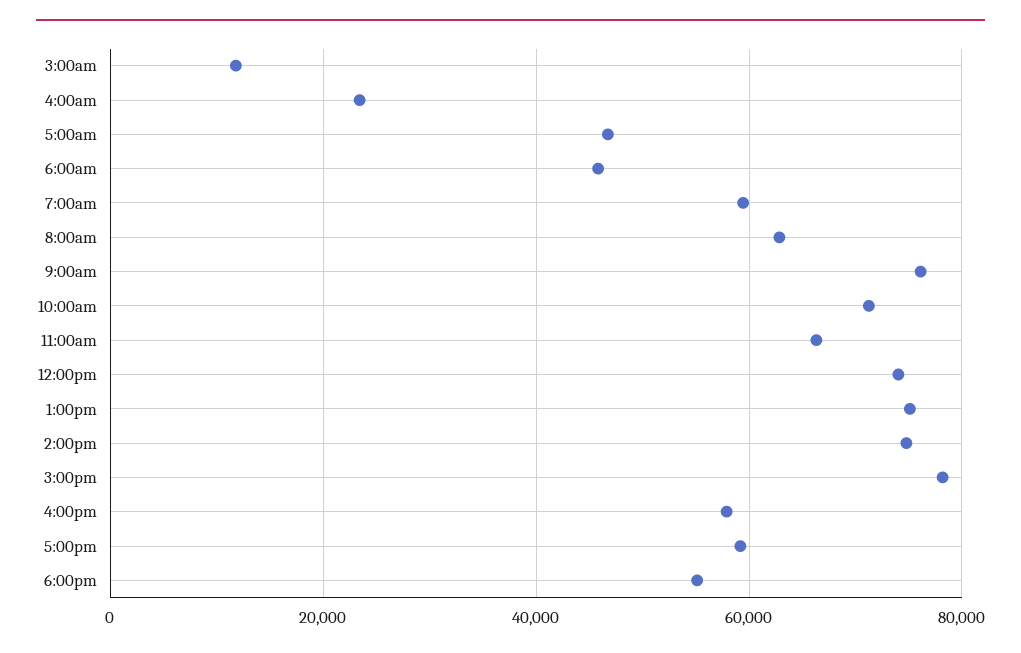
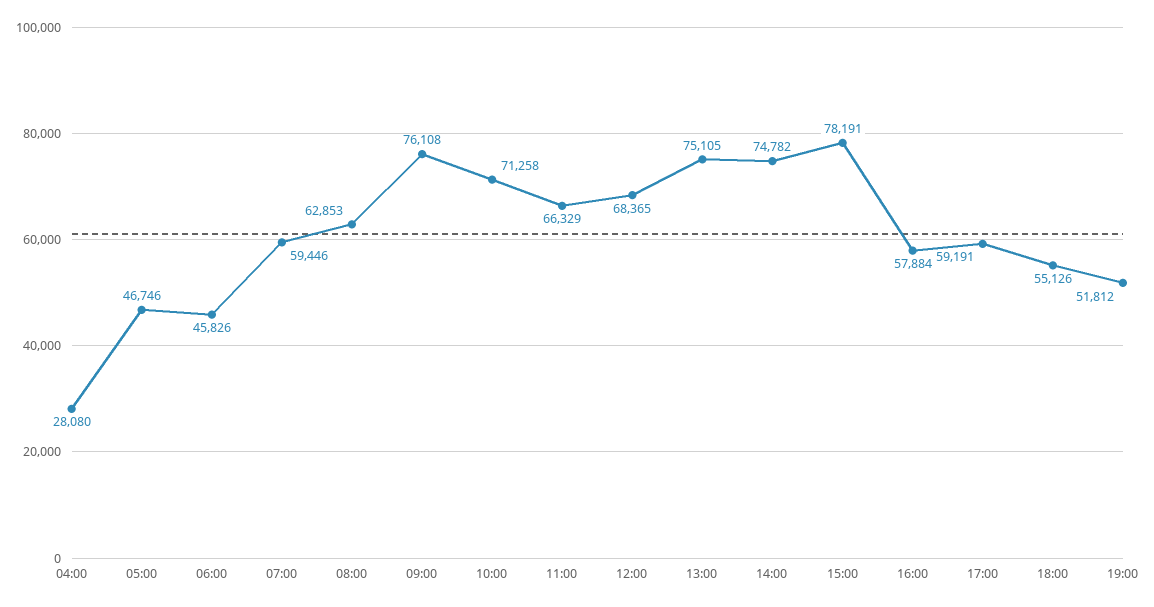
3:00am: 12000 -> none
4:00am: 24000 -> 28080
12:00pm: 74000 -> 68365
19:00: none -> 51812

